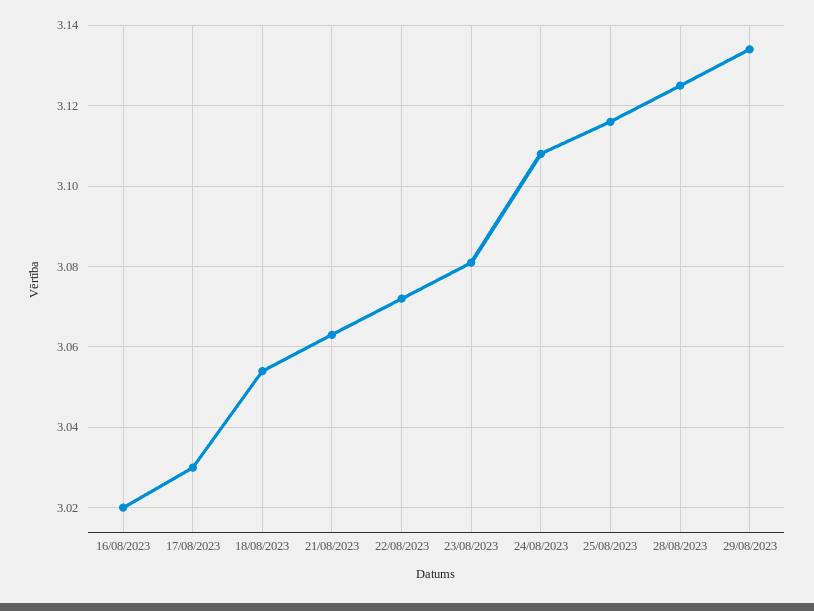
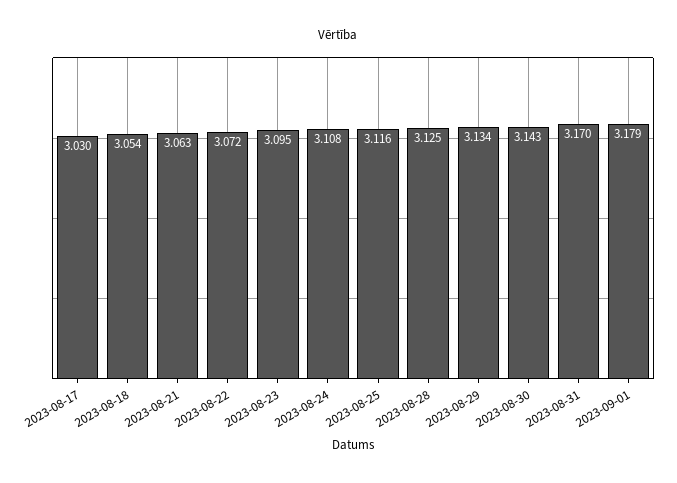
16/08/2023: 3.02 -> none
23/08/2023: 3.08 -> 3.095
2023-08-30: none -> 3.143
2023-08-31: none -> 3.17
2023-09-01: none -> 3.179

